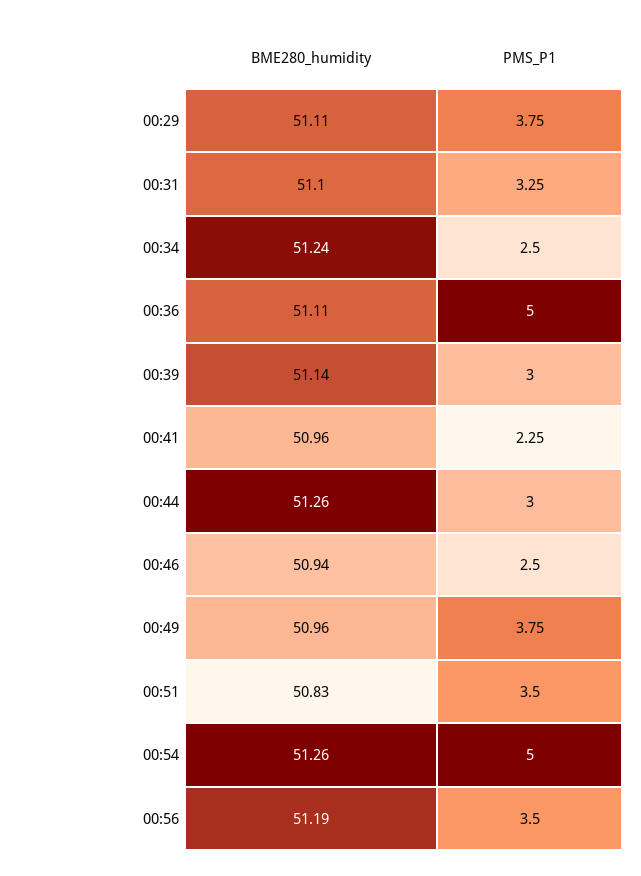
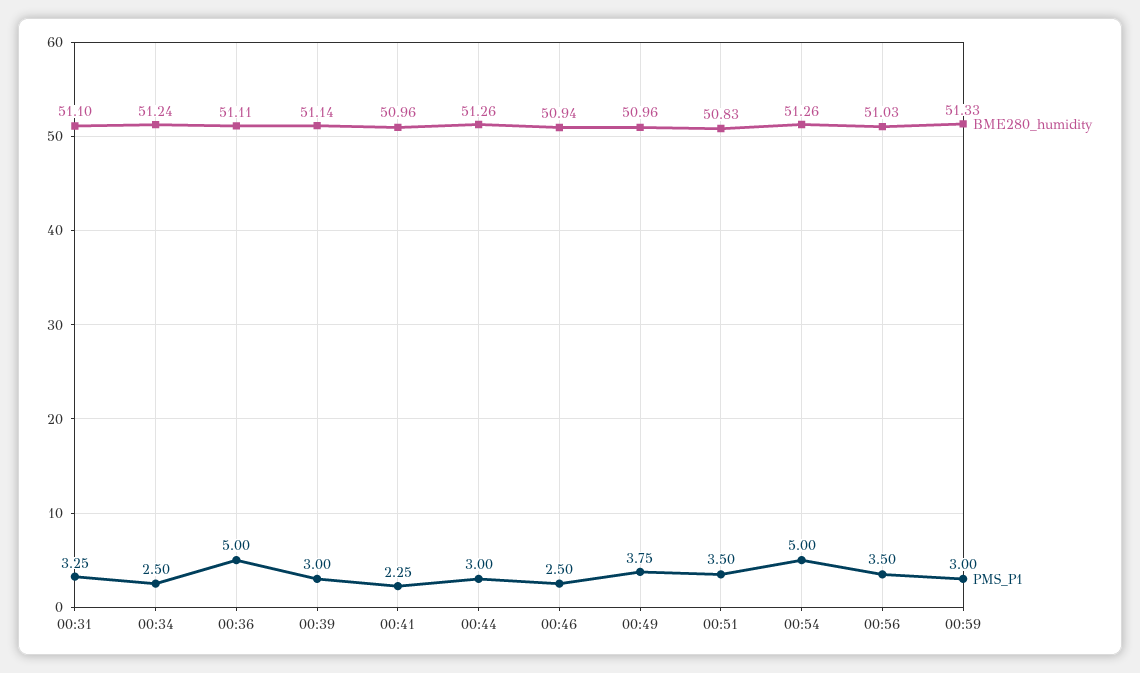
BME280_humidity, 00:29: 51.11 -> none
PMS_P1, 00:29: 3.75 -> none
BME280_humidity, 00:56: 51.19 -> 51.03
BME280_humidity, 00:59: none -> 51.33
PMS_P1, 00:59: none -> 3

